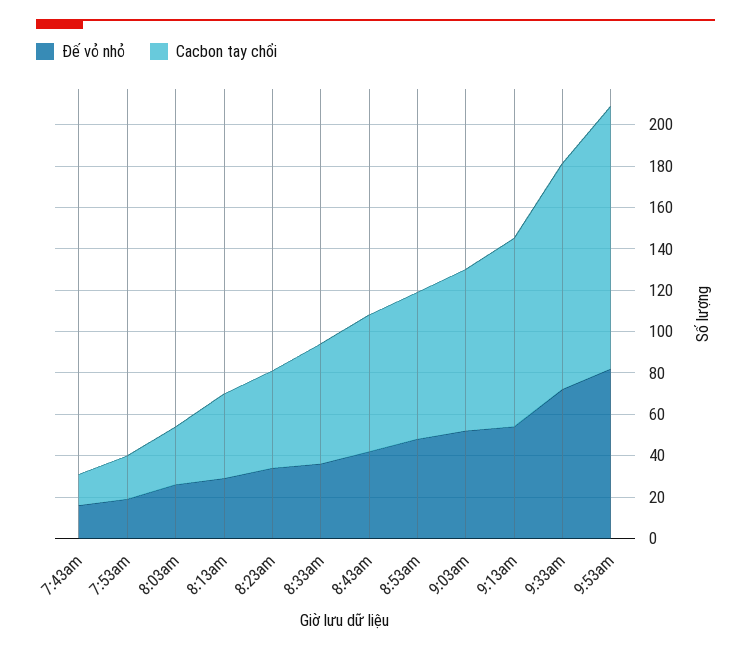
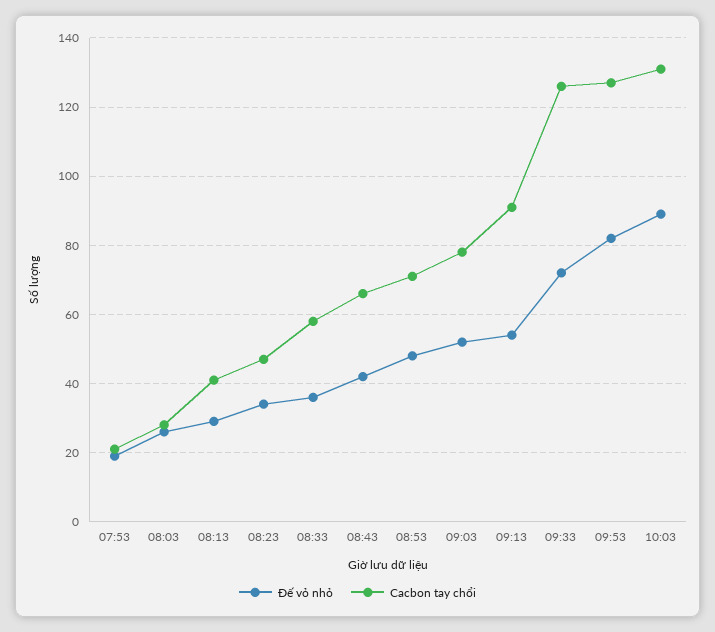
Đế vỏ nhỏ, 7:43am: 15 -> none
Cacbon tay chổi, 7:43am: 15 -> none
Cacbon tay chổi, 9:33am: 110 -> 125
Đế vỏ nhỏ, 10:03: none -> 90
Cacbon tay chổi, 10:03: none -> 130

